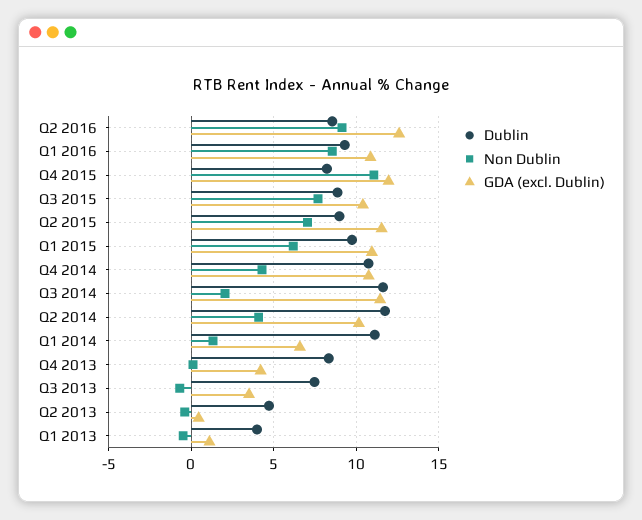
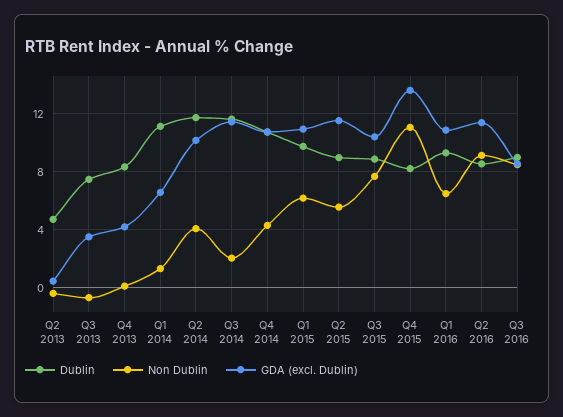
GDA (excl. Dublin), Q2 2016: 12.5 -> 11.5
Non Dublin, Q1 2016: 8.5 -> 6.5
GDA (excl. Dublin), Q4 2015: 12 -> 13.5
Non Dublin, Q2 2015: 7 -> 5.5
Dublin, Q1 2013: 4 -> none
Non Dublin, Q1 2013: -0.5 -> none
GDA (excl. Dublin), Q1 2013: 1 -> none
Dublin, Q3 2016: none -> 9
Non Dublin, Q3 2016: none -> 8.5
GDA (excl. Dublin), Q3 2016: none -> 8.5

